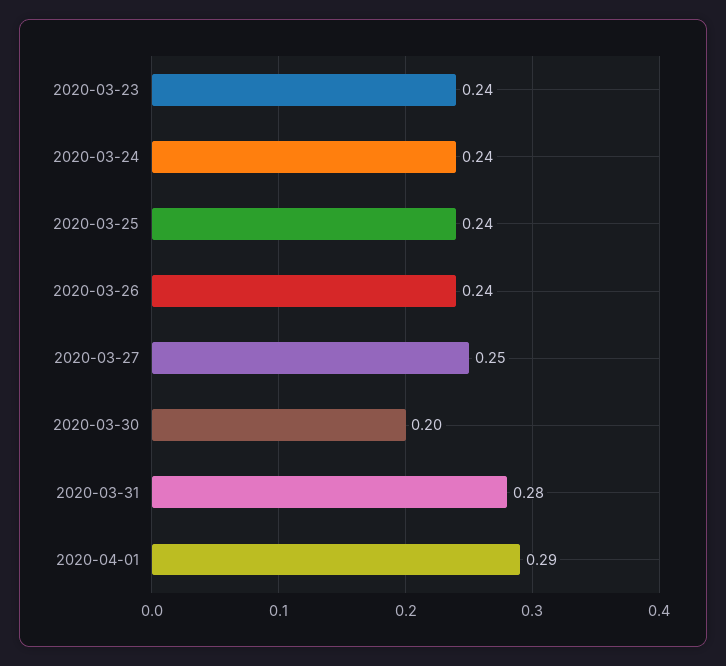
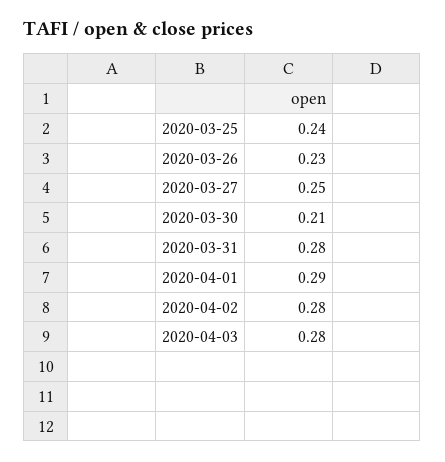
2020-03-23: 0.24 -> none
2020-03-24: 0.24 -> none
2020-03-26: 0.24 -> 0.23
2020-03-30: 0.2 -> 0.21
2020-04-02: none -> 0.28
2020-04-03: none -> 0.28

